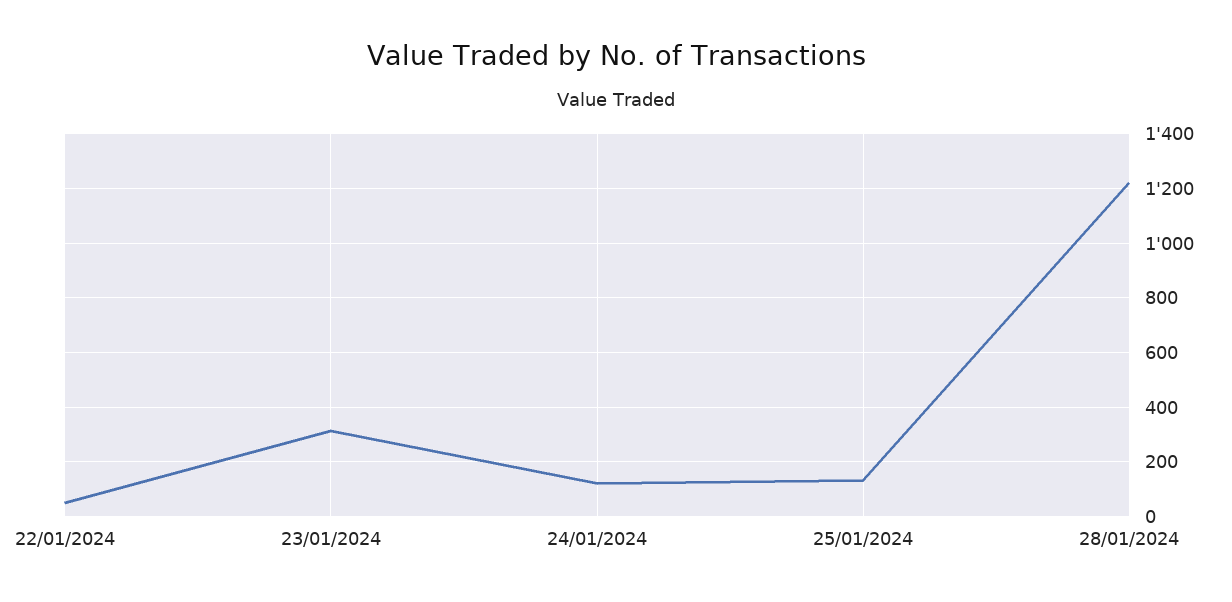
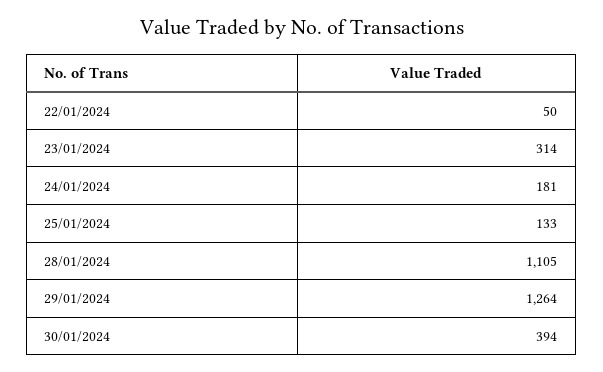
24/01/2024: 125 -> 181
28/01/2024: 1225 -> 1105
29/01/2024: none -> 1264
30/01/2024: none -> 394

